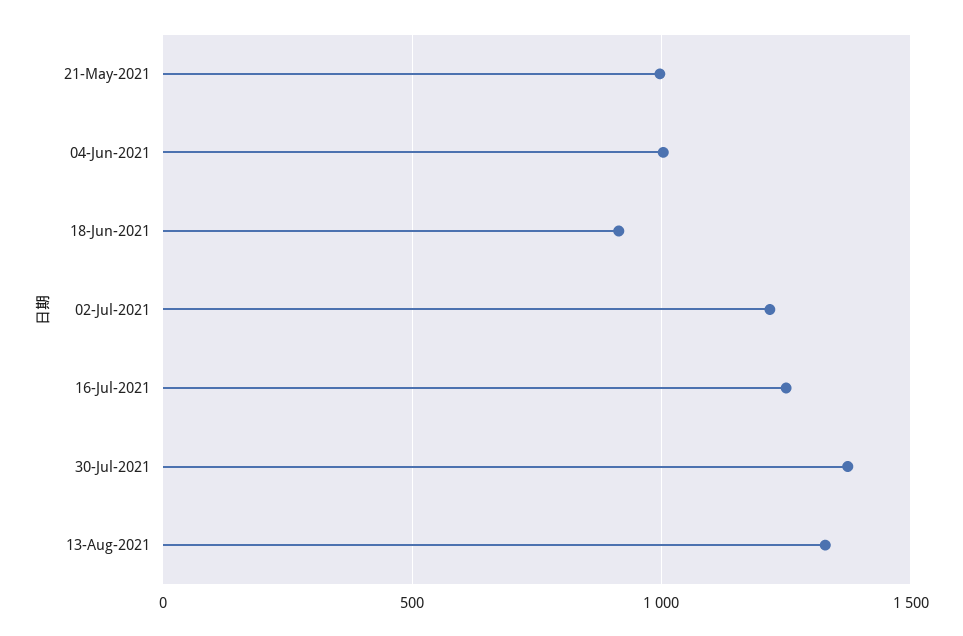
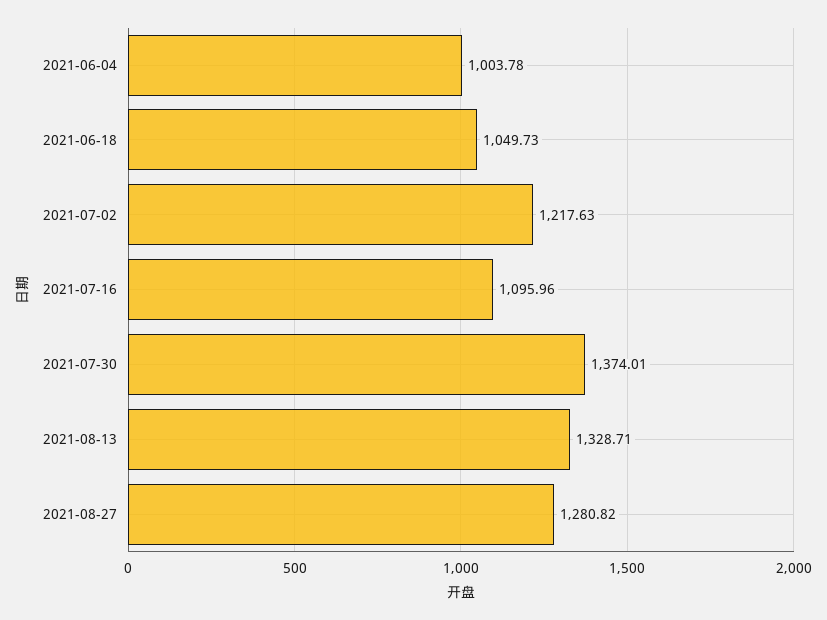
21-May-2021: 1000 -> none
18-Jun-2021: 900 -> 1049.73
16-Jul-2021: 1250 -> 1095.96
2021-08-27: none -> 1280.82

